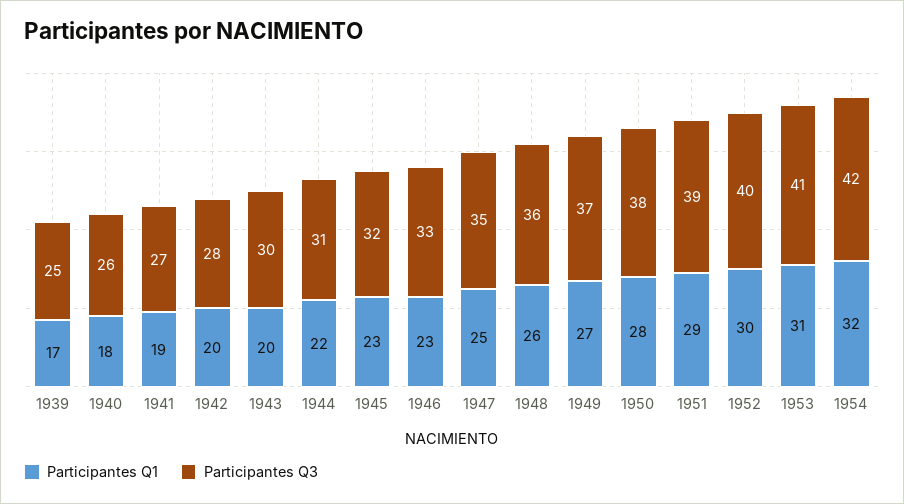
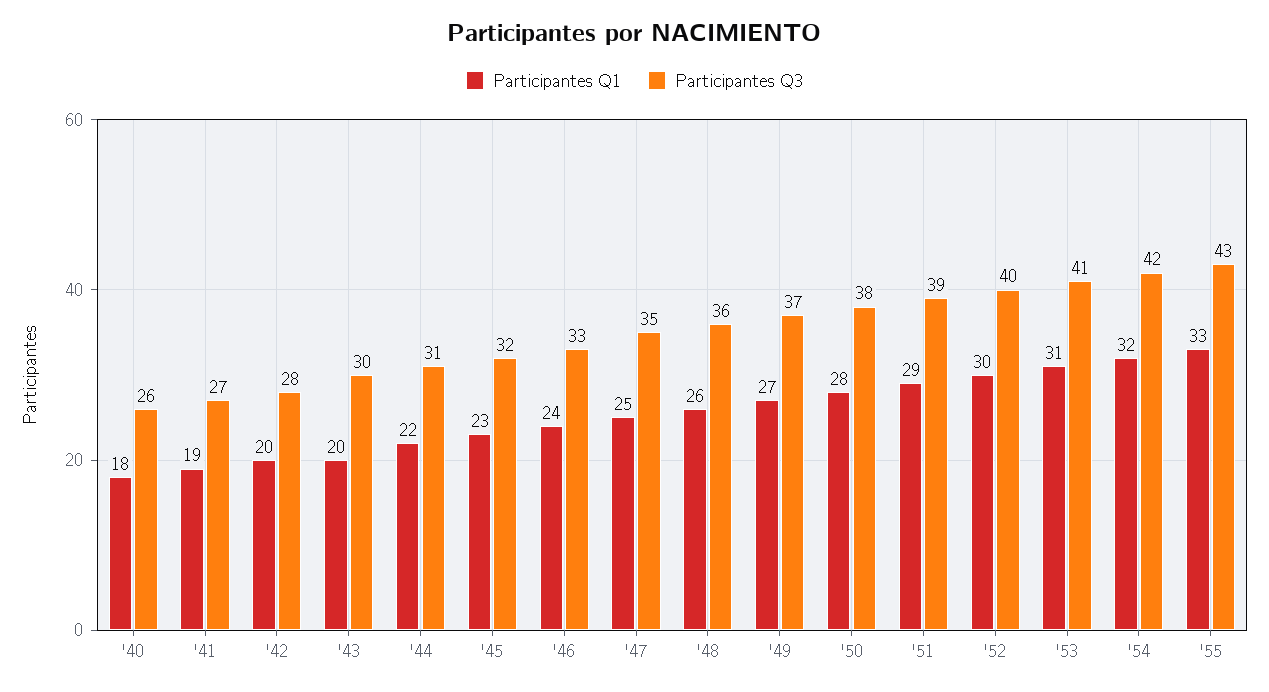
Participantes Q1, 1939: 17 -> none
Participantes Q3, 1939: 25 -> none
Participantes Q1, 1946: 23 -> 24
Participantes Q1, '55: none -> 33
Participantes Q3, '55: none -> 43

